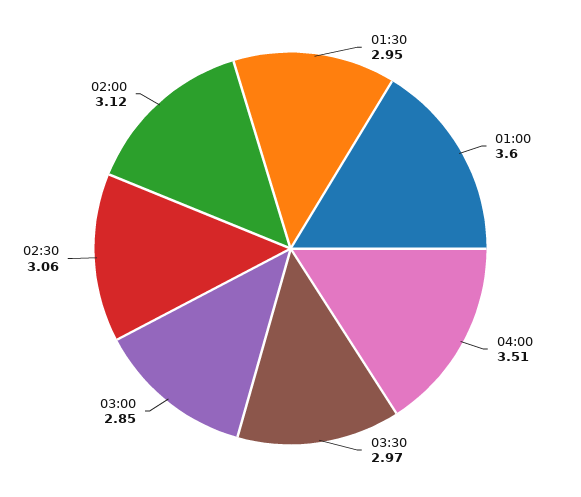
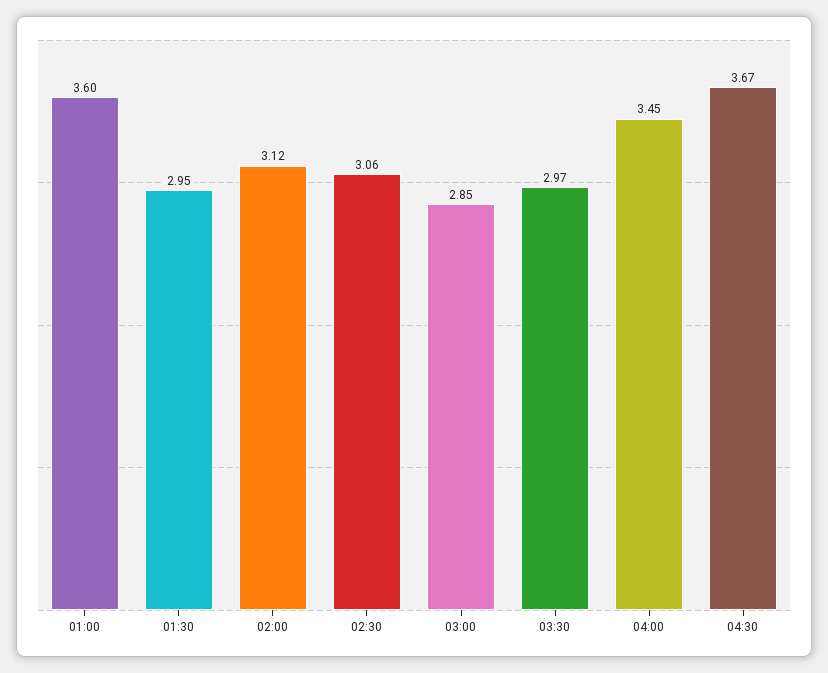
04:00: 3.51 -> 3.45
04:30: none -> 3.67

